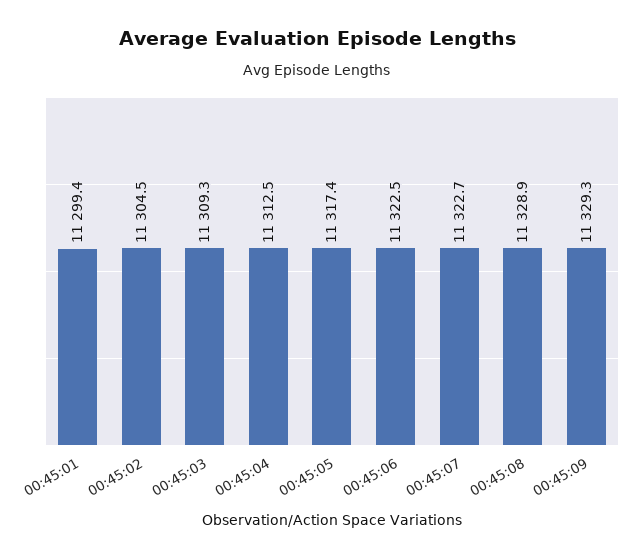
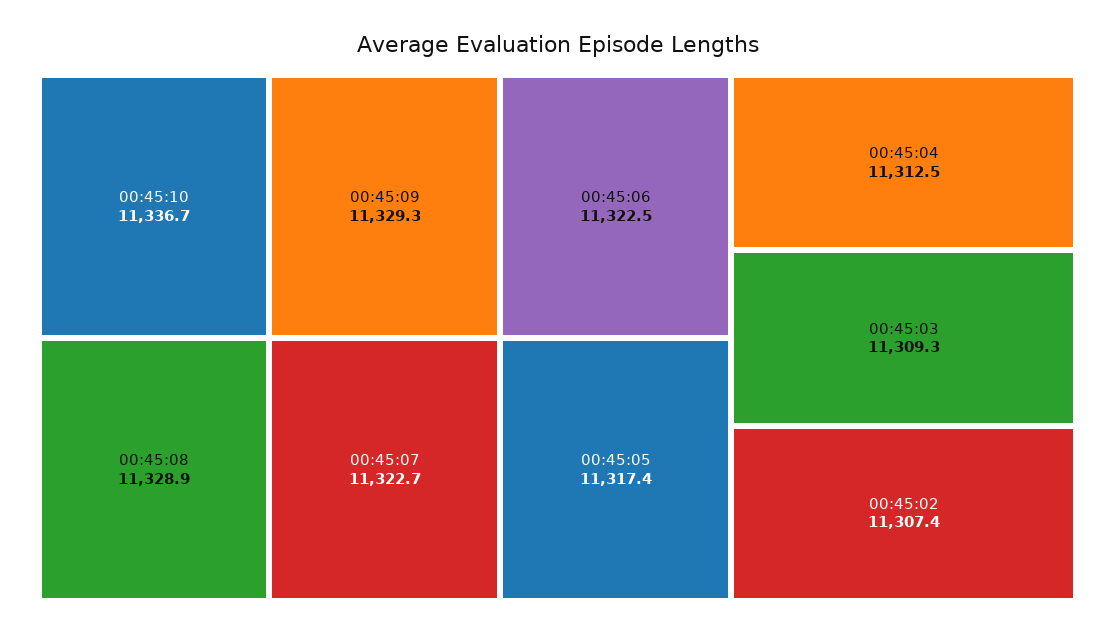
00:45:01: 11299.4 -> none
00:45:02: 11304.5 -> 11307.4
00:45:10: none -> 11336.7

